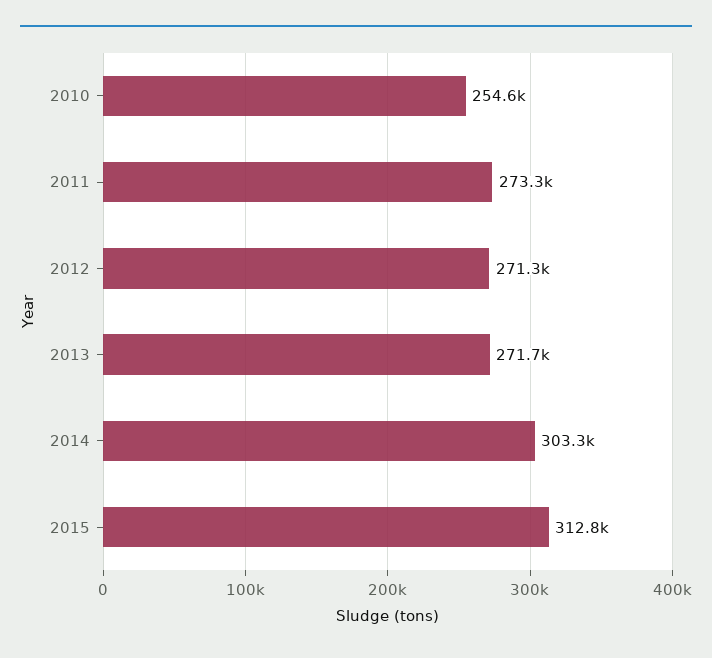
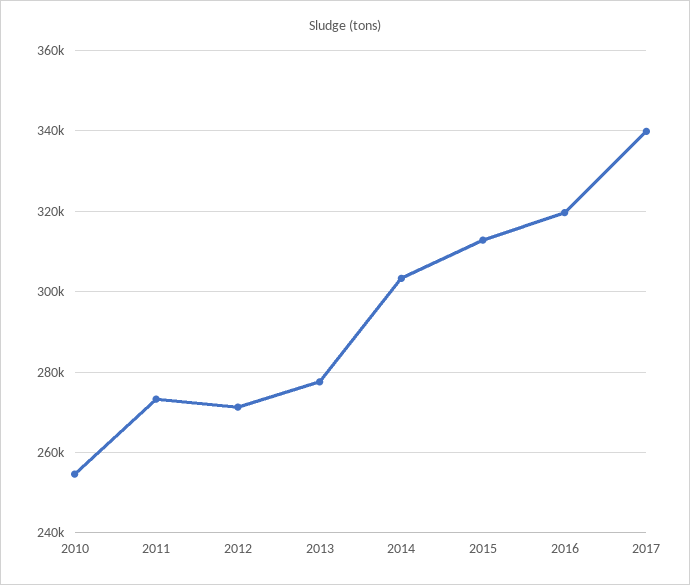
2013: 271700 -> 278000
2016: none -> 320000
2017: none -> 340000

